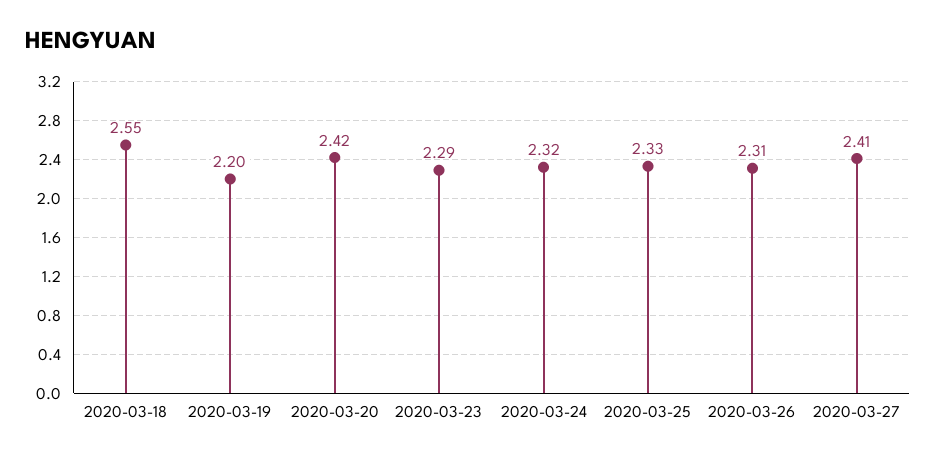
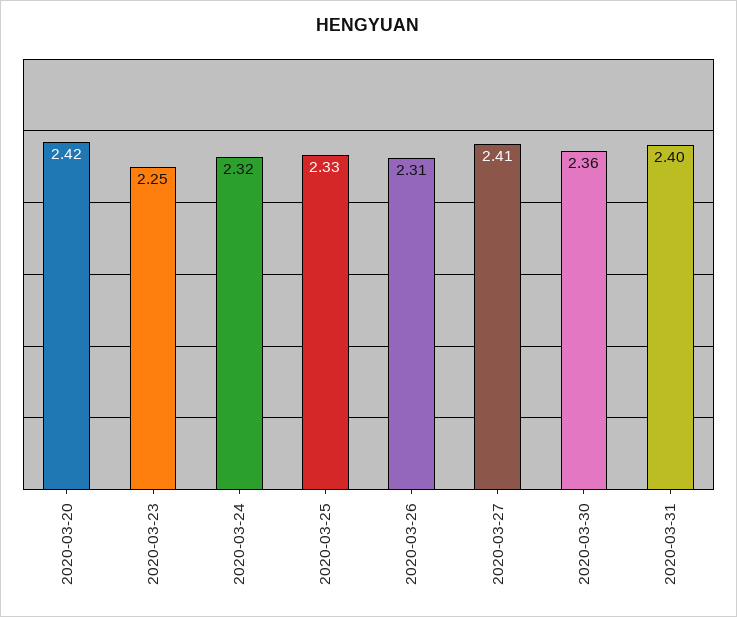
2020-03-18: 2.55 -> none
2020-03-19: 2.2 -> none
2020-03-23: 2.29 -> 2.25
2020-03-30: none -> 2.36
2020-03-31: none -> 2.4

